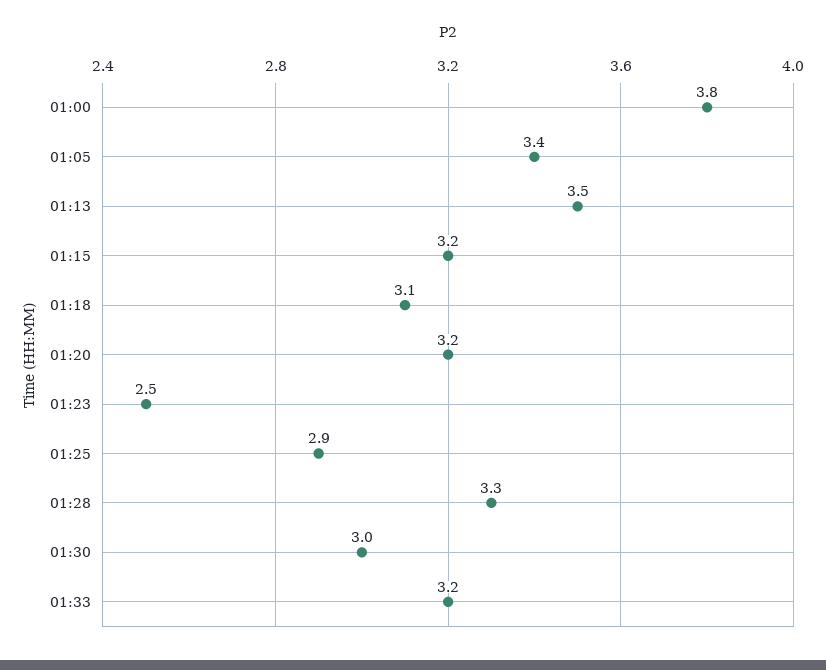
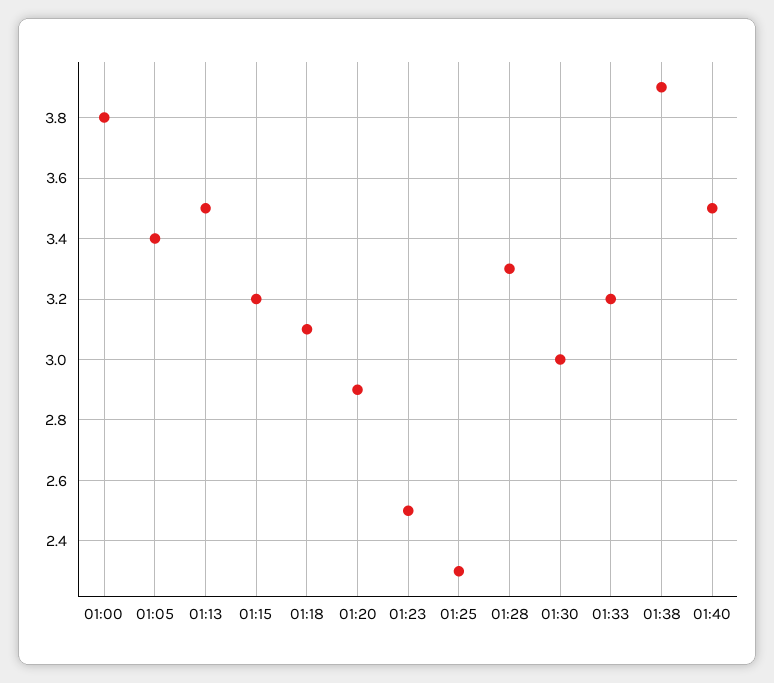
01:20: 3.2 -> 2.9
01:25: 2.9 -> 2.3
01:38: none -> 3.9
01:40: none -> 3.5

